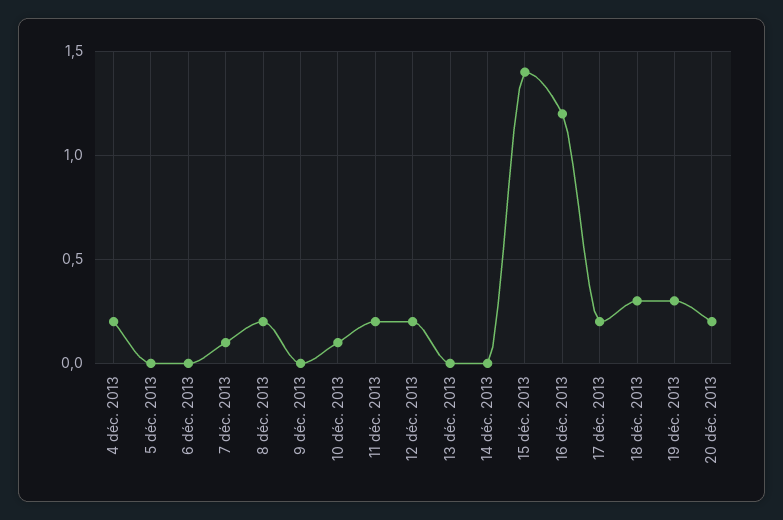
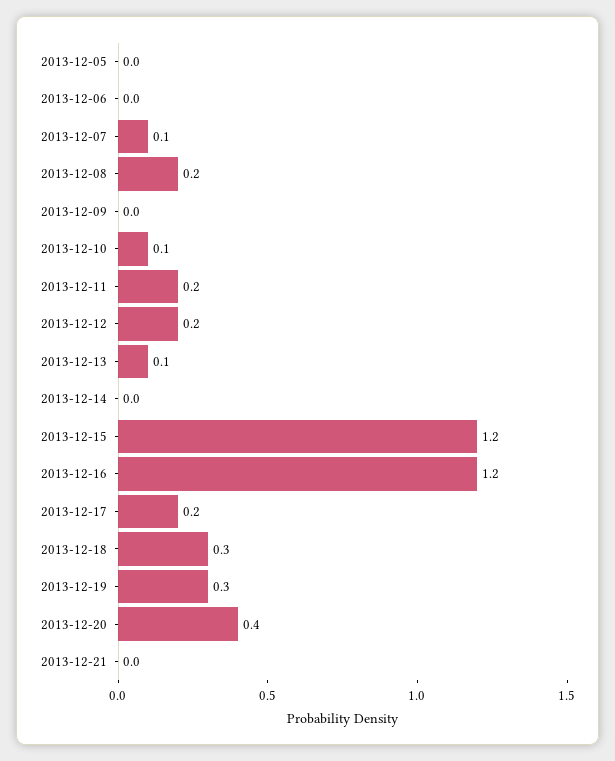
4 déc. 2013: 0.2 -> none
13 déc. 2013: 0 -> 0.1
15 déc. 2013: 1.4 -> 1.2
20 déc. 2013: 0.2 -> 0.4
2013-12-21: none -> 0

